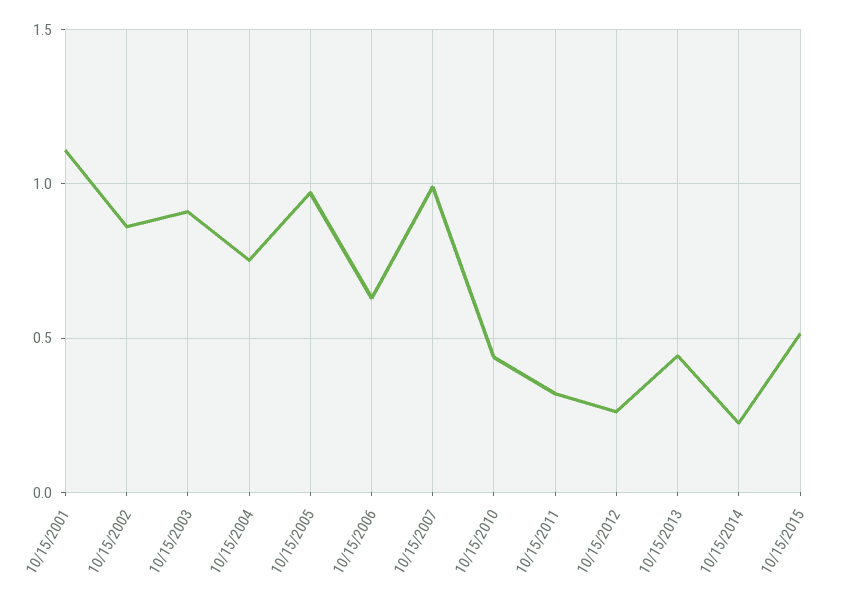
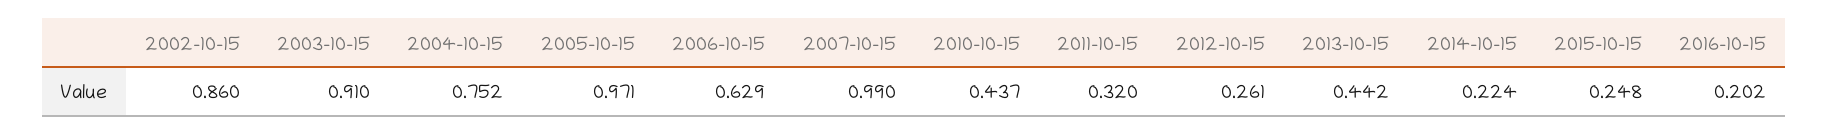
10/15/2001: 1.1 -> none
10/15/2015: 0.5 -> 0.248
2016-10-15: none -> 0.202

